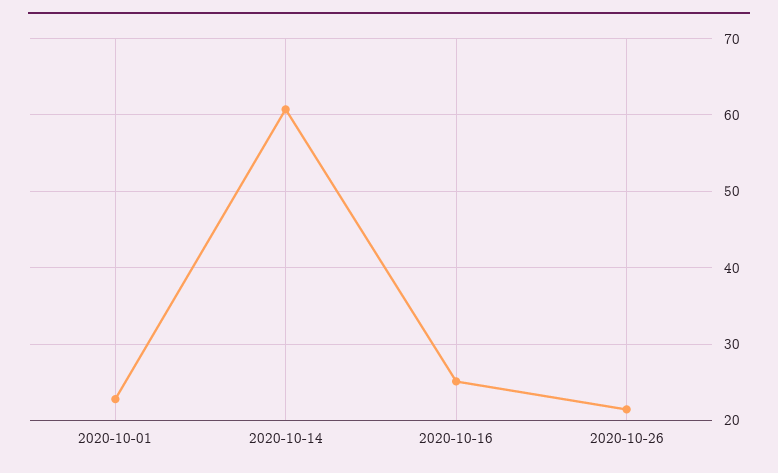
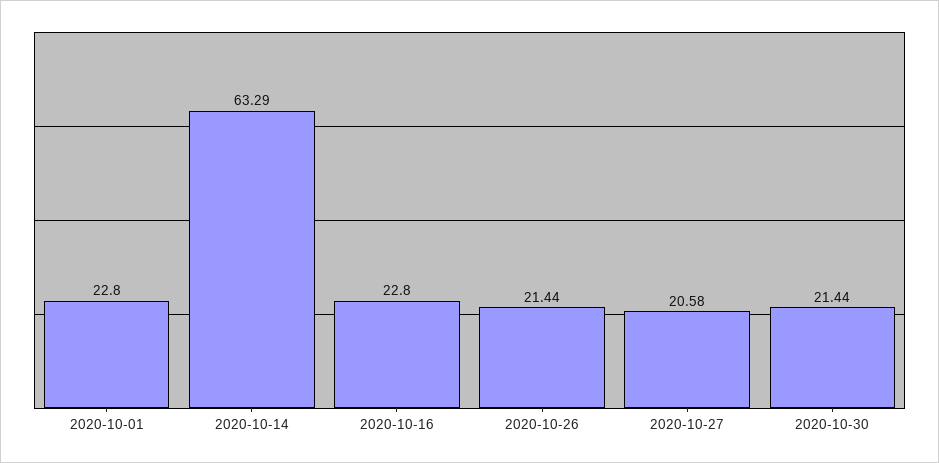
2020-10-14: 61 -> 63.29
2020-10-16: 25 -> 22.8
2020-10-27: none -> 20.58
2020-10-30: none -> 21.44

